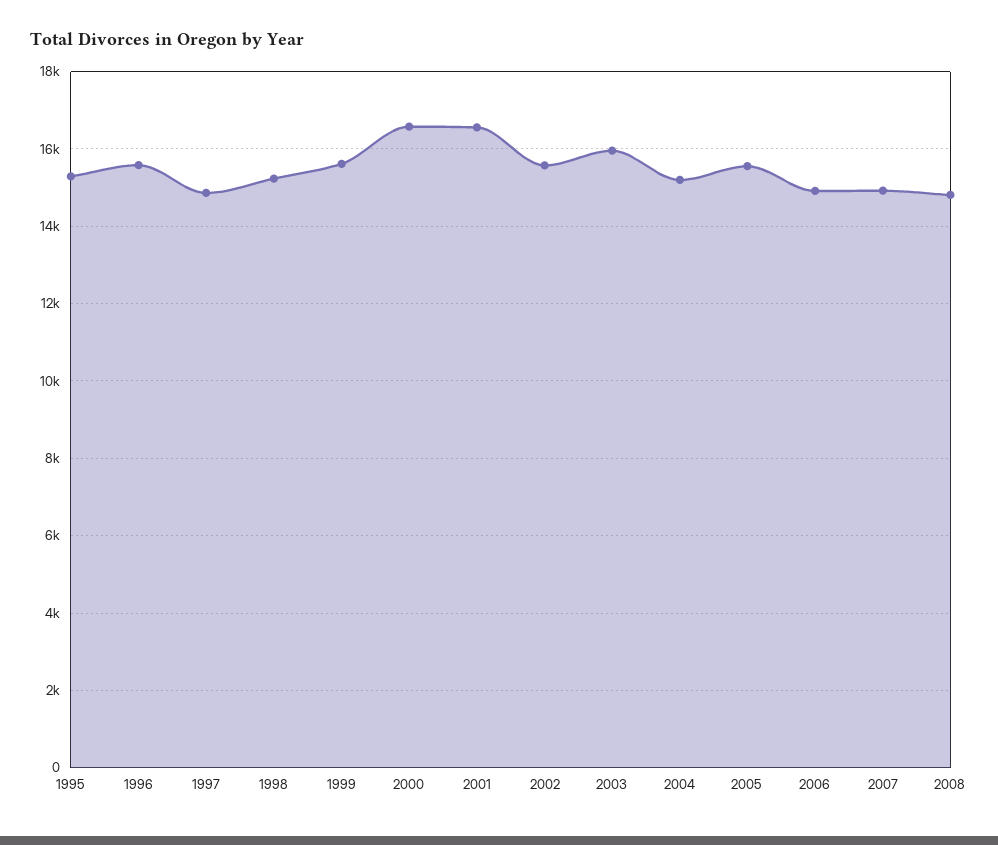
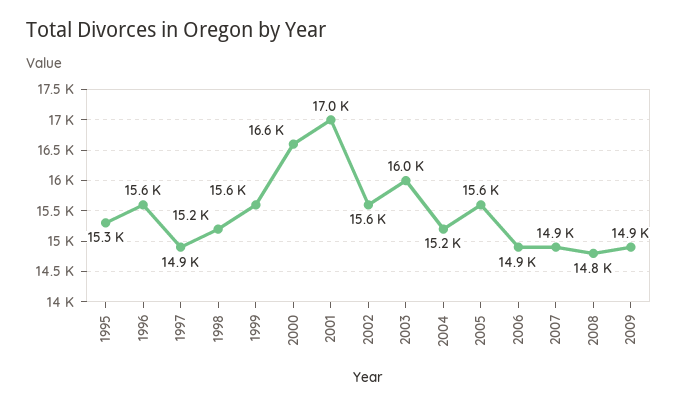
2001: 16600 -> 17000
2009: none -> 14900

